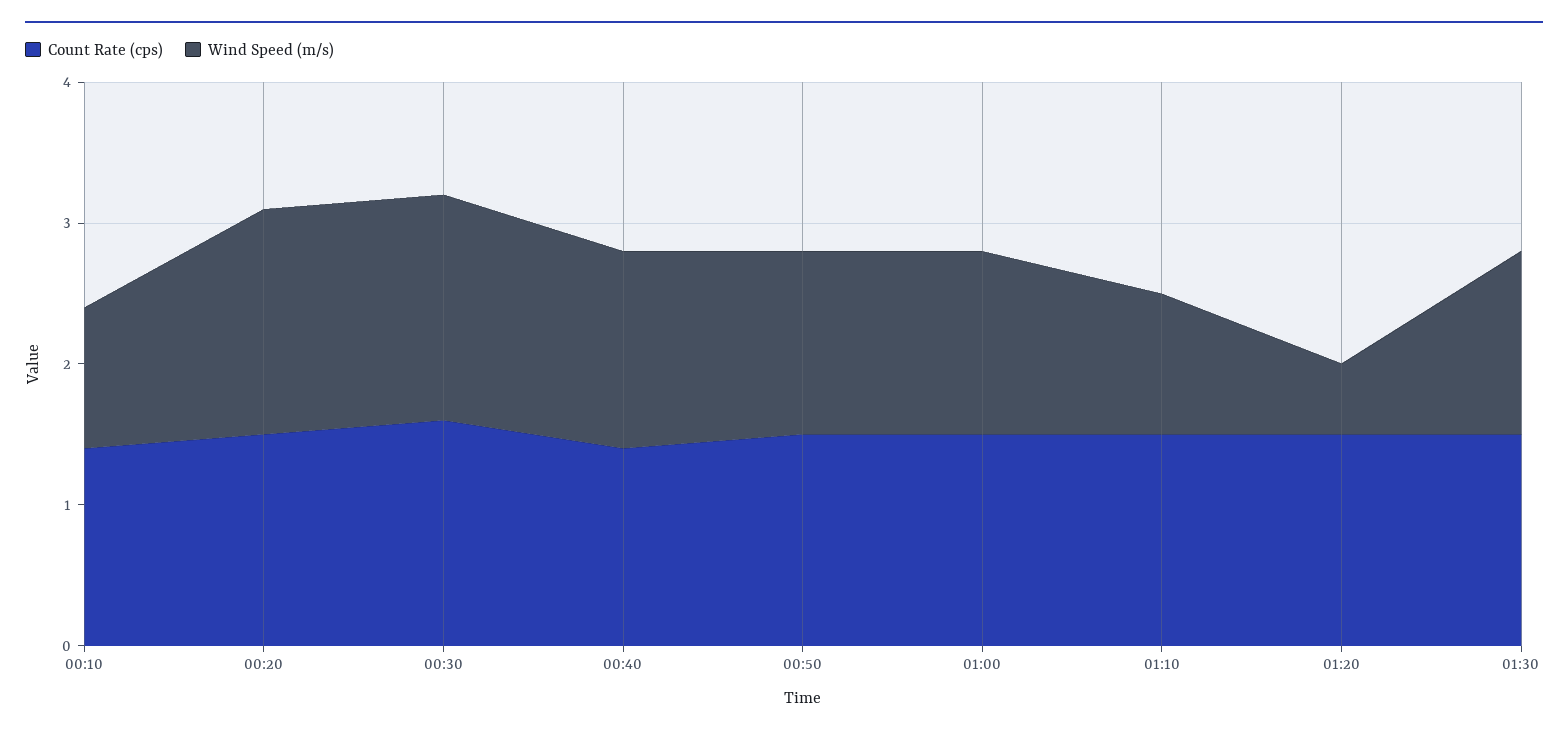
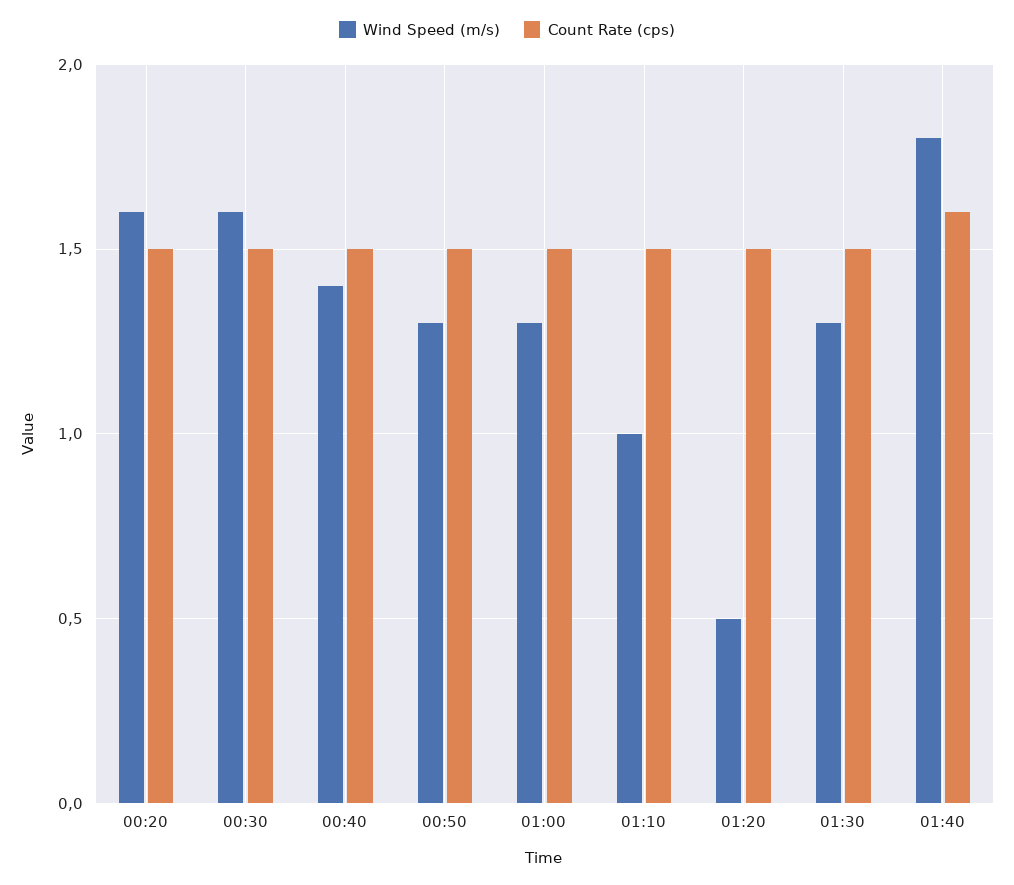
Count Rate (cps), 00:10: 1.4 -> none
Wind Speed (m/s), 00:10: 1 -> none
Count Rate (cps), 00:30: 1.6 -> 1.5
Count Rate (cps), 00:40: 1.4 -> 1.5
Wind Speed (m/s), 01:40: none -> 1.8
Count Rate (cps), 01:40: none -> 1.6

